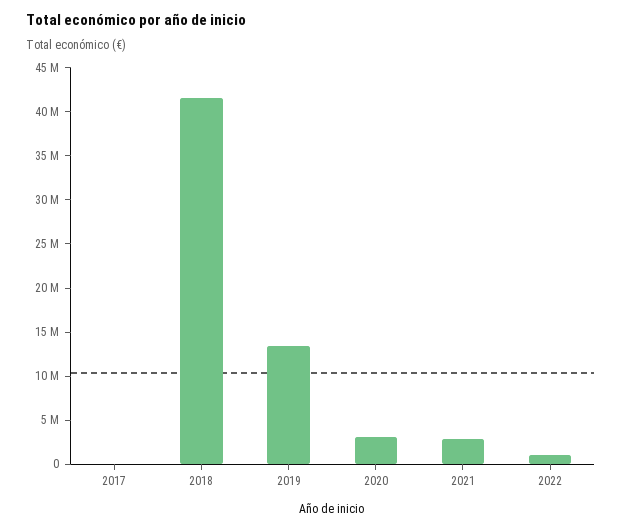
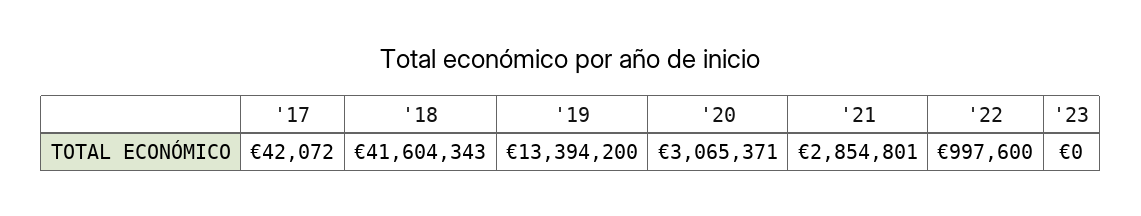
'23: none -> 0

